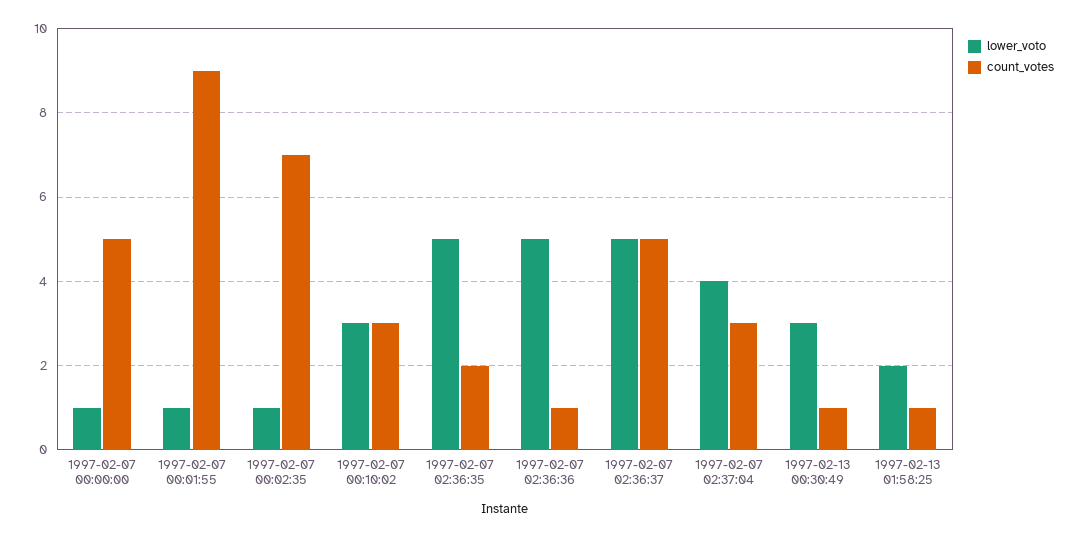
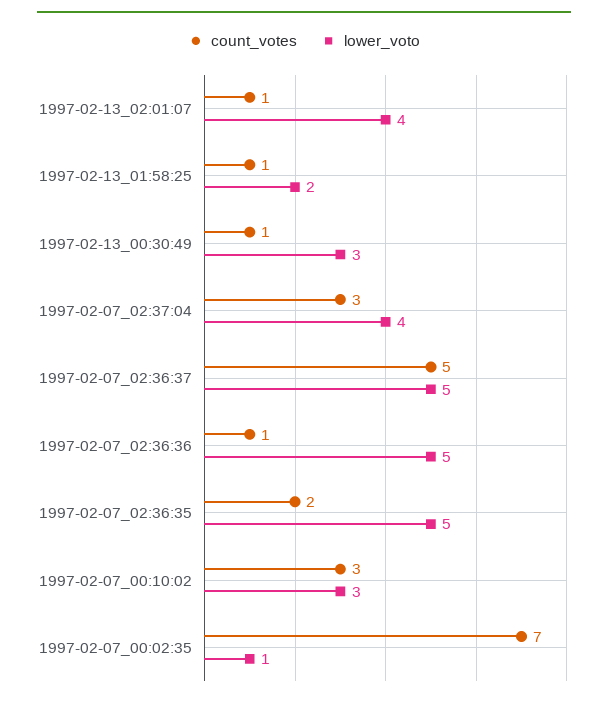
lower_voto, 1997-02-07 00:00:00: 1 -> none
count_votes, 1997-02-07 00:00:00: 5 -> none
lower_voto, 1997-02-07 00:01:55: 1 -> none
count_votes, 1997-02-07 00:01:55: 9 -> none
count_votes, 1997-02-13_02:01:07: none -> 1
lower_voto, 1997-02-13_02:01:07: none -> 4

